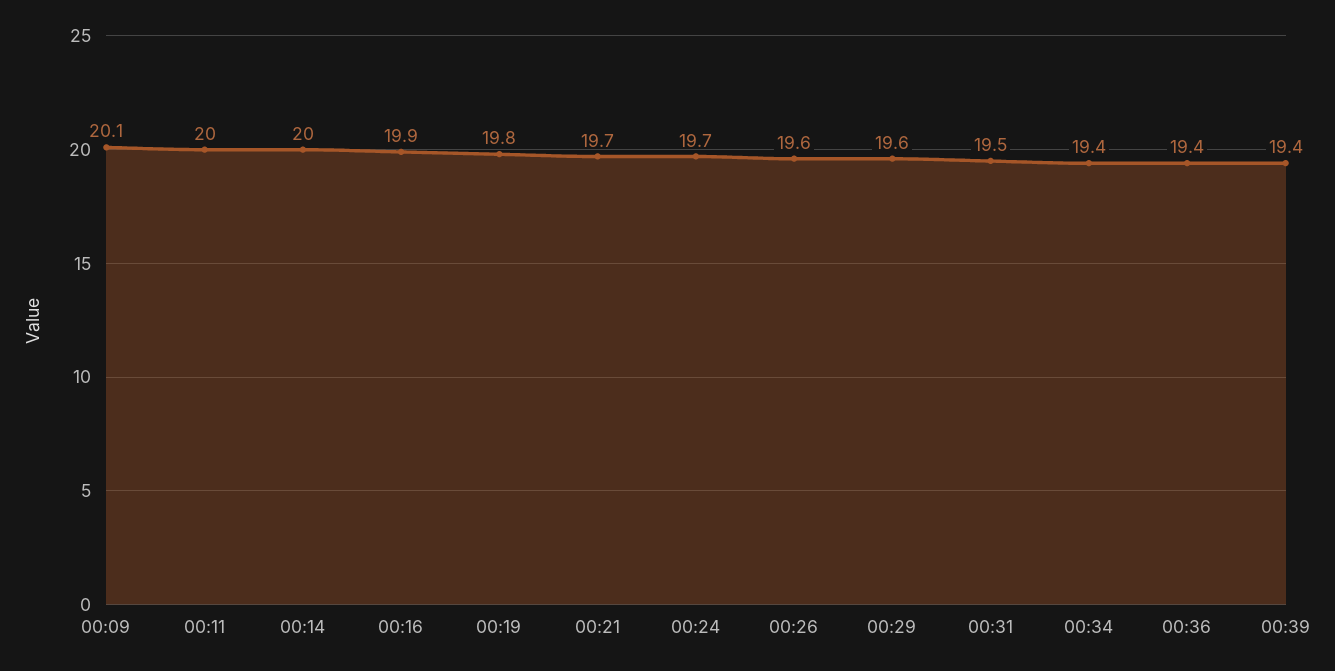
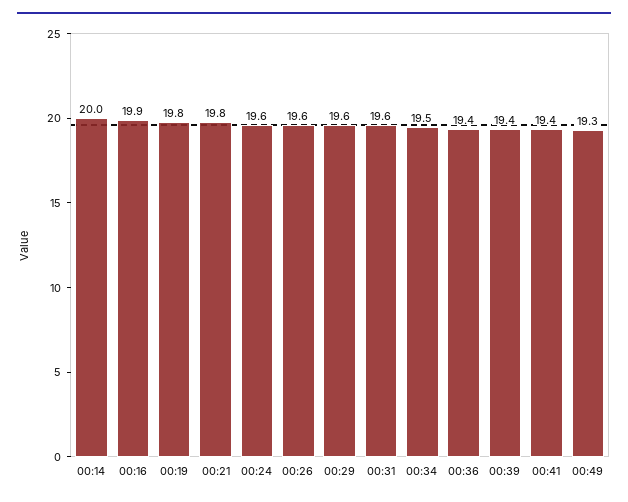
00:09: 20.1 -> none
00:11: 20 -> none
00:21: 19.7 -> 19.8
00:24: 19.7 -> 19.6
00:31: 19.5 -> 19.6
00:34: 19.4 -> 19.5
00:41: none -> 19.4
00:49: none -> 19.3

